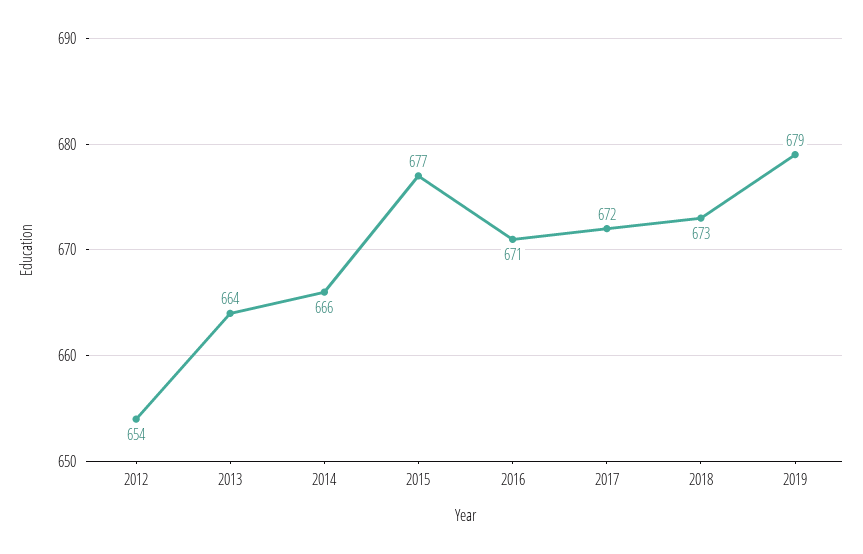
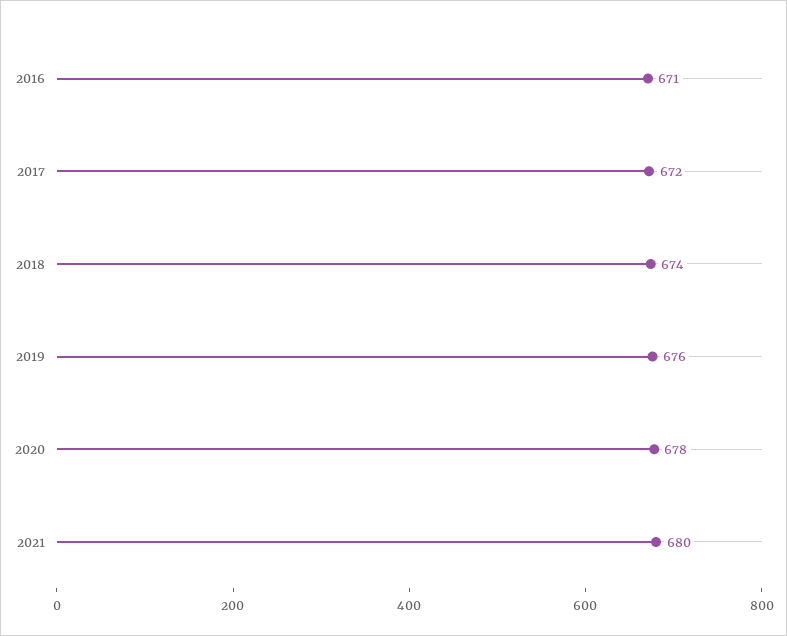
2012: 654 -> none
2013: 664 -> none
2014: 666 -> none
2015: 677 -> none
2018: 673 -> 674
2019: 679 -> 676
2020: none -> 678
2021: none -> 680

